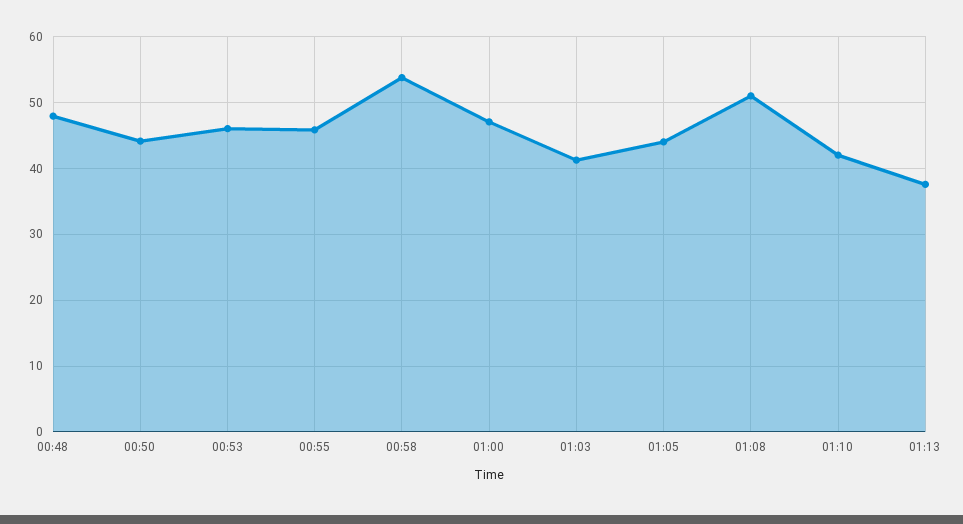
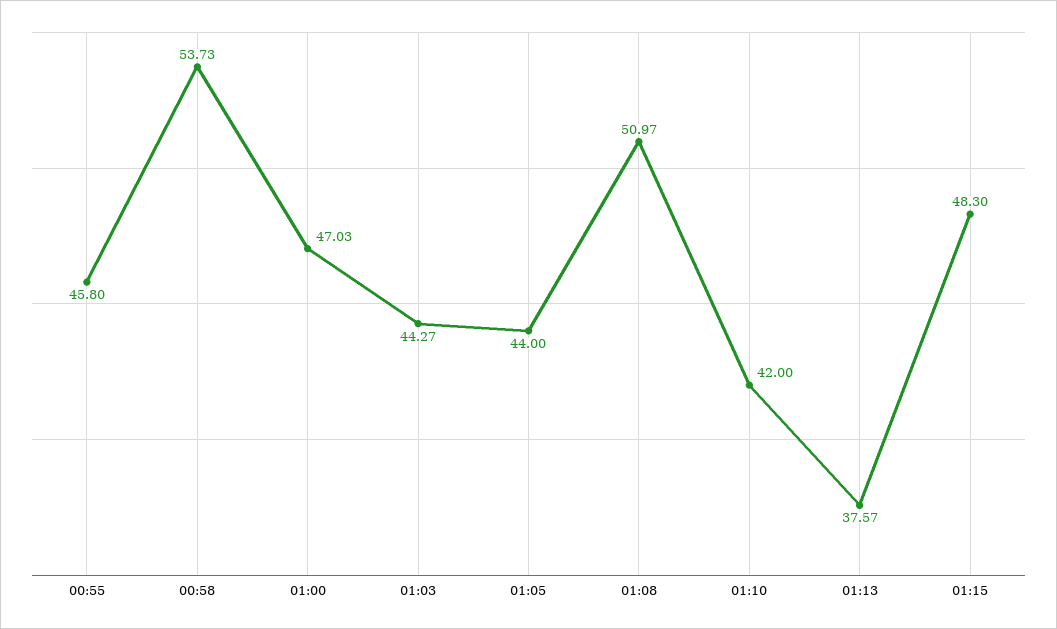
00:48: 48 -> none
00:50: 44 -> none
00:53: 46 -> none
01:03: 41 -> 44.27
01:15: none -> 48.3

